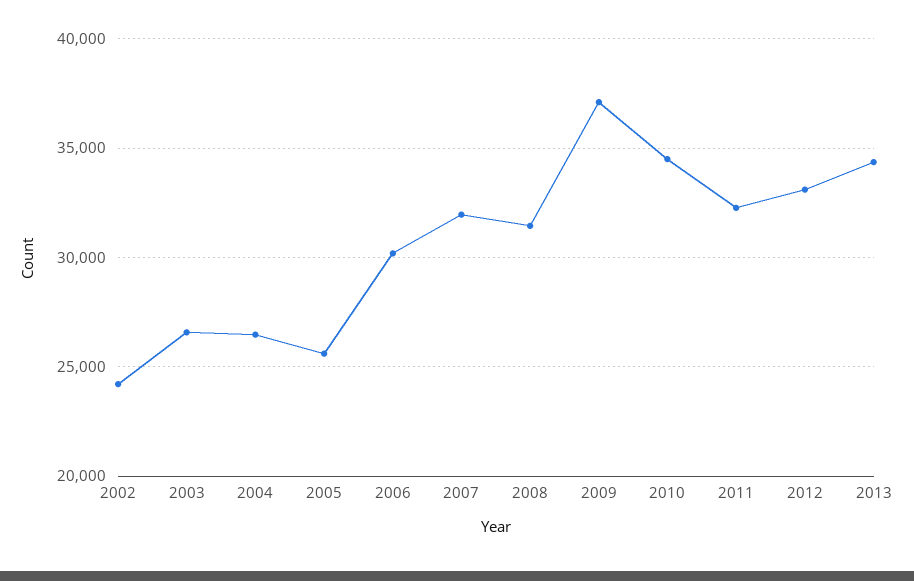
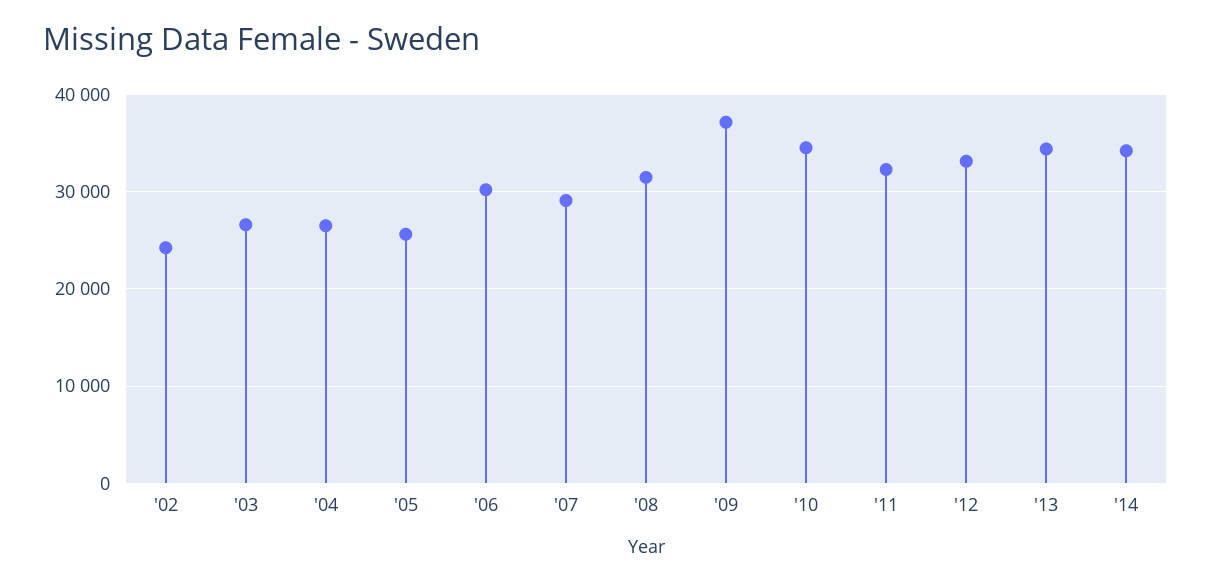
2007: 32000 -> 29000
'14: none -> 34000

